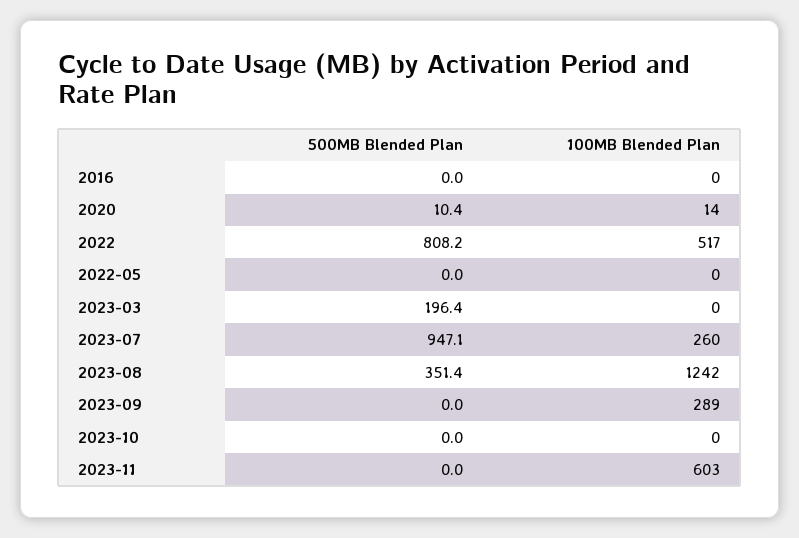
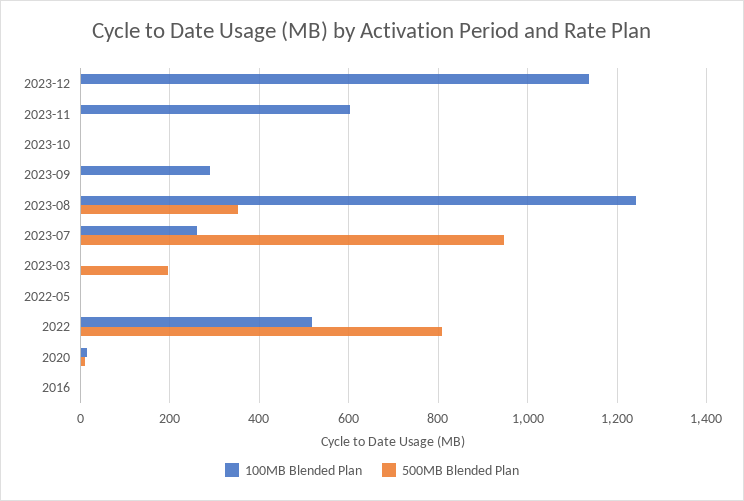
100MB Blended Plan, 2023-12: none -> 1140
500MB Blended Plan, 2023-12: none -> 0

